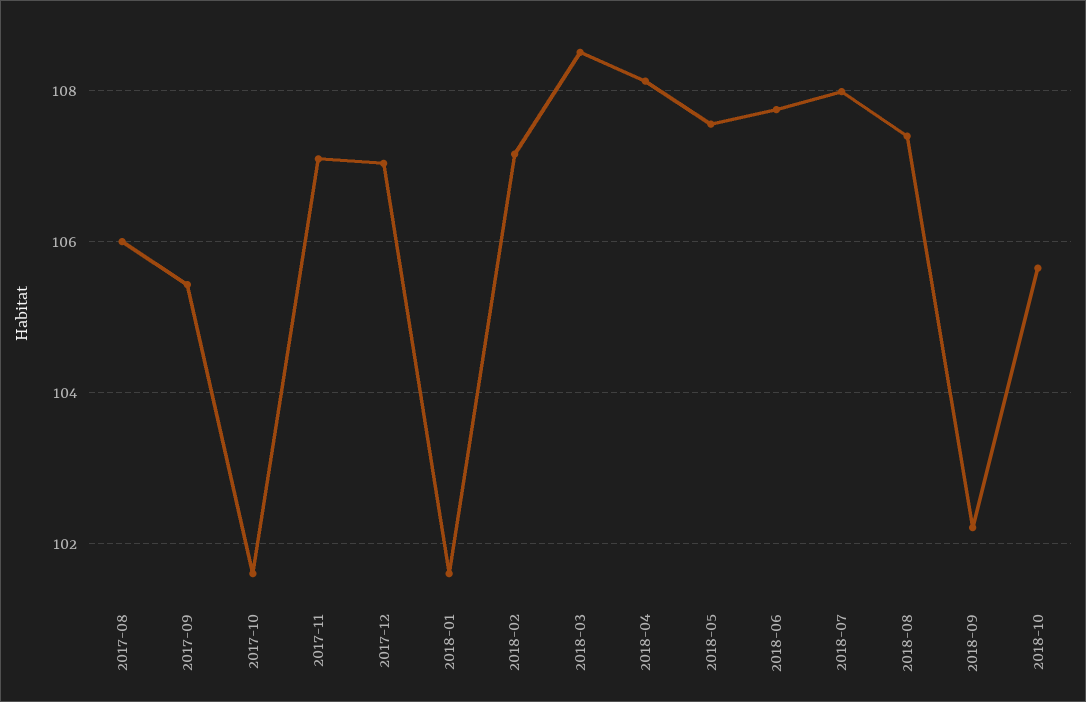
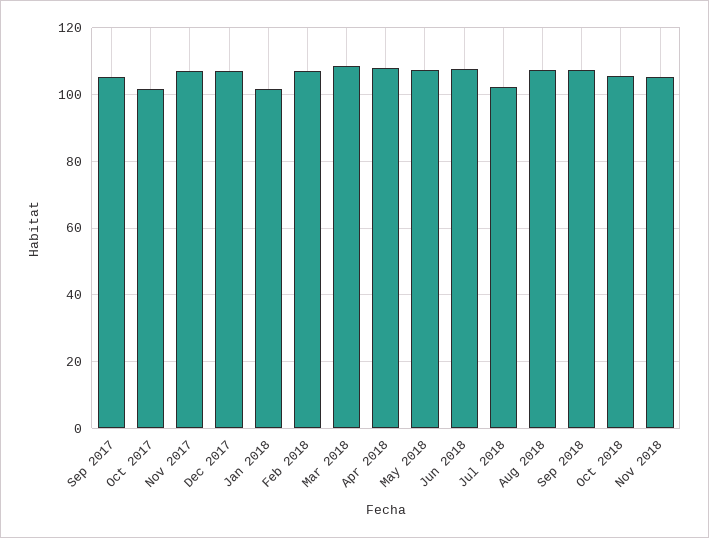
2017-08: 106 -> none
2018-07: 108 -> 102
2018-09: 102.2 -> 108
Nov 2018: none -> 106

